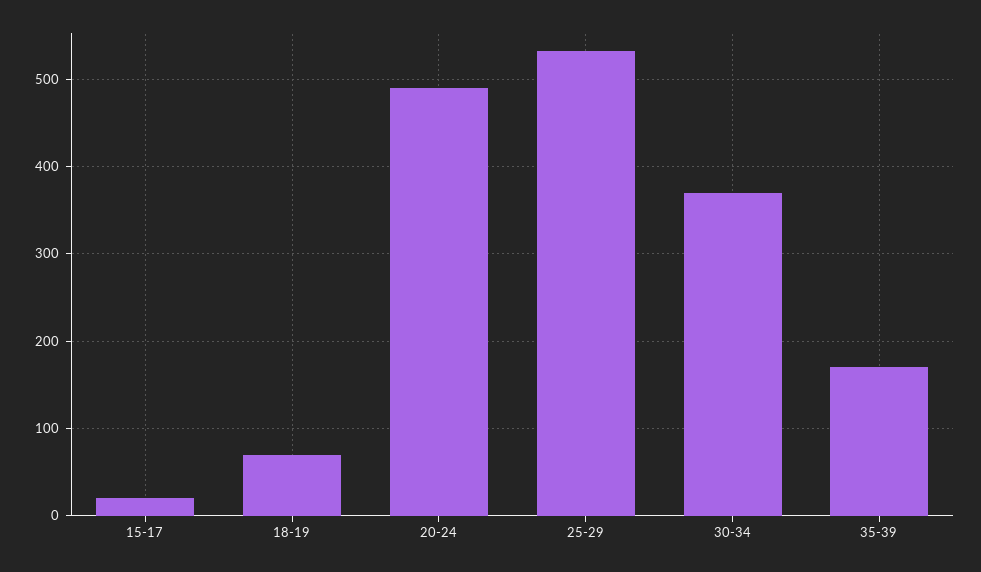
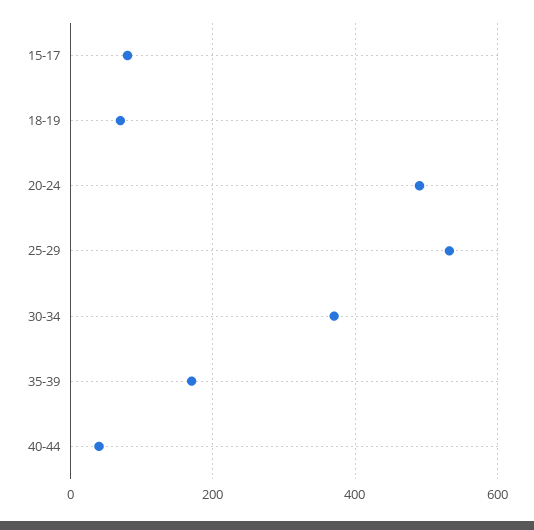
15-17: 20 -> 80
40-44: none -> 40

